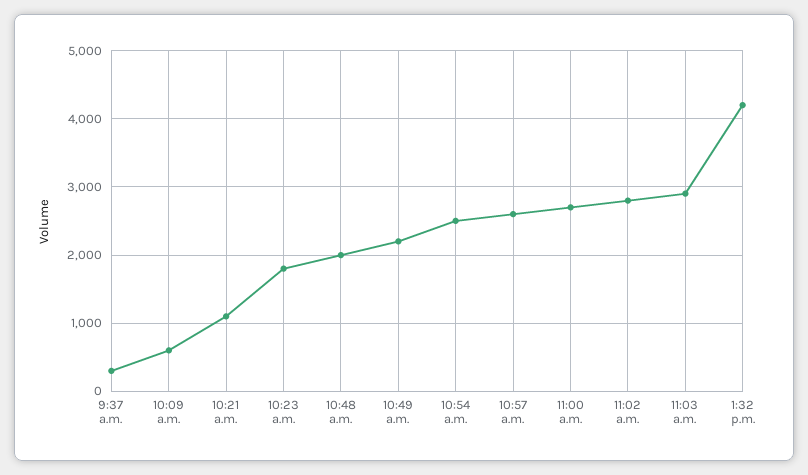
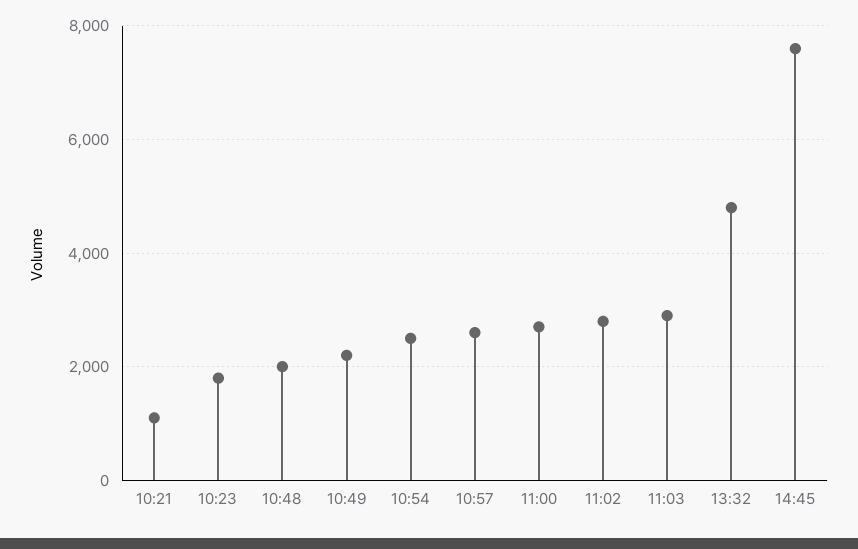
9:37 a.m.: 300 -> none
10:09 a.m.: 600 -> none
1:32 p.m.: 4200 -> 4800
14:45: none -> 7600

